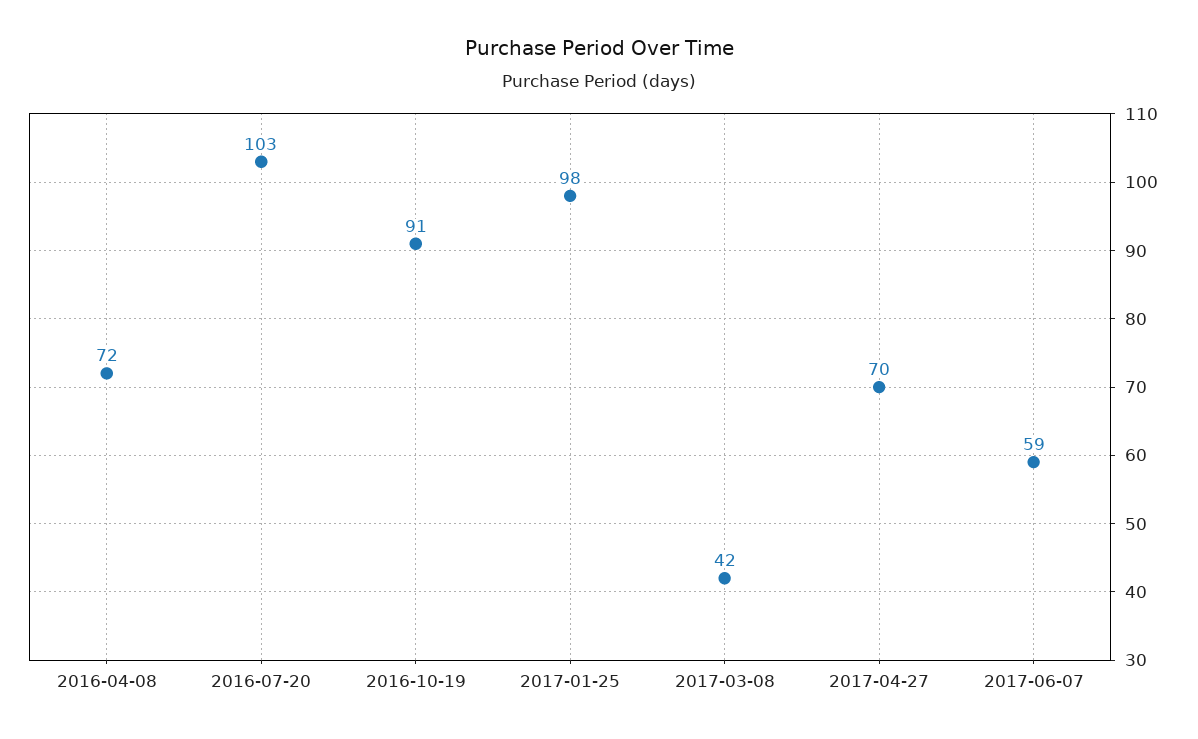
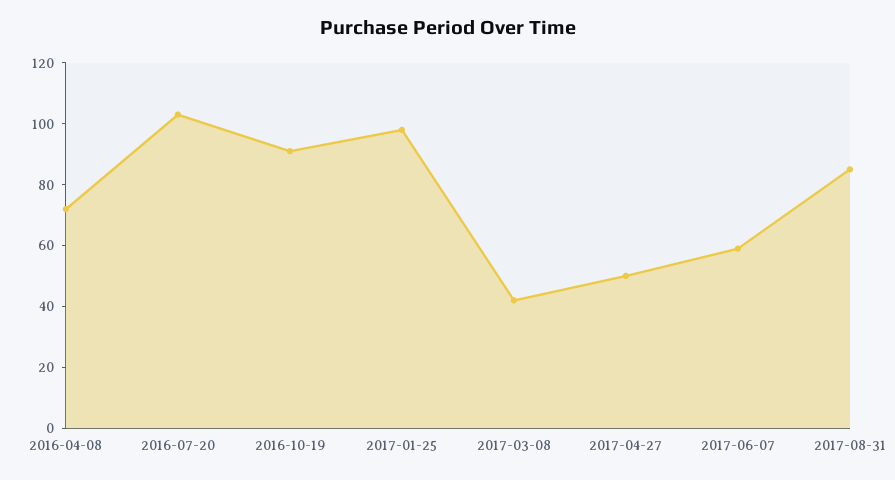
2017-04-27: 70 -> 50
2017-08-31: none -> 85

